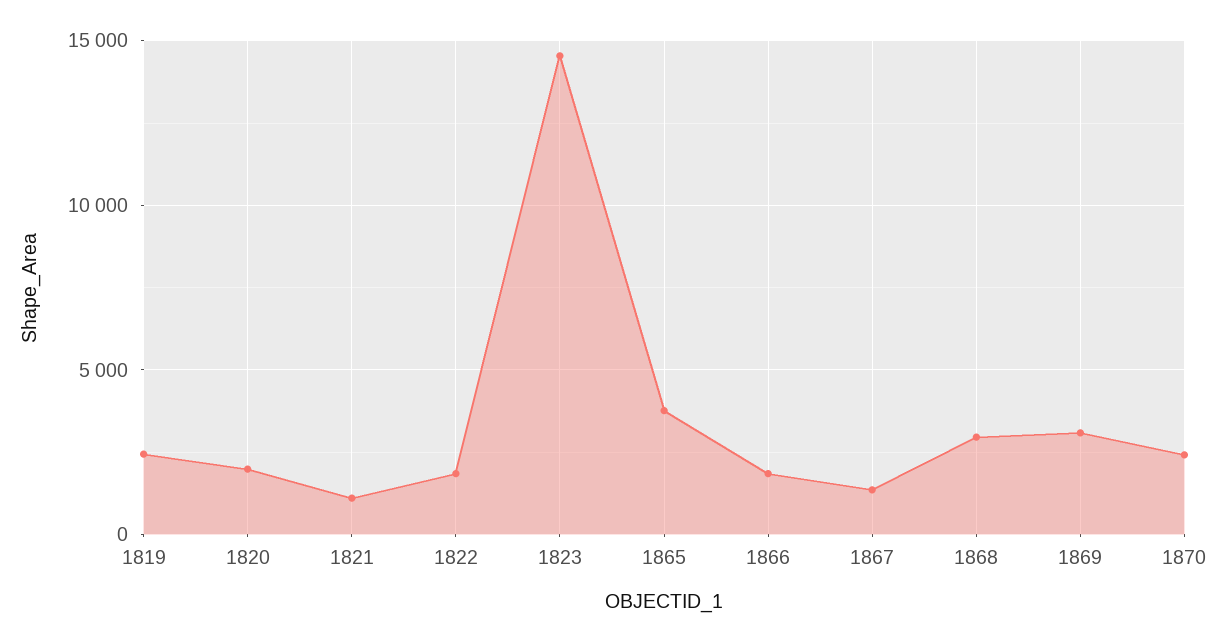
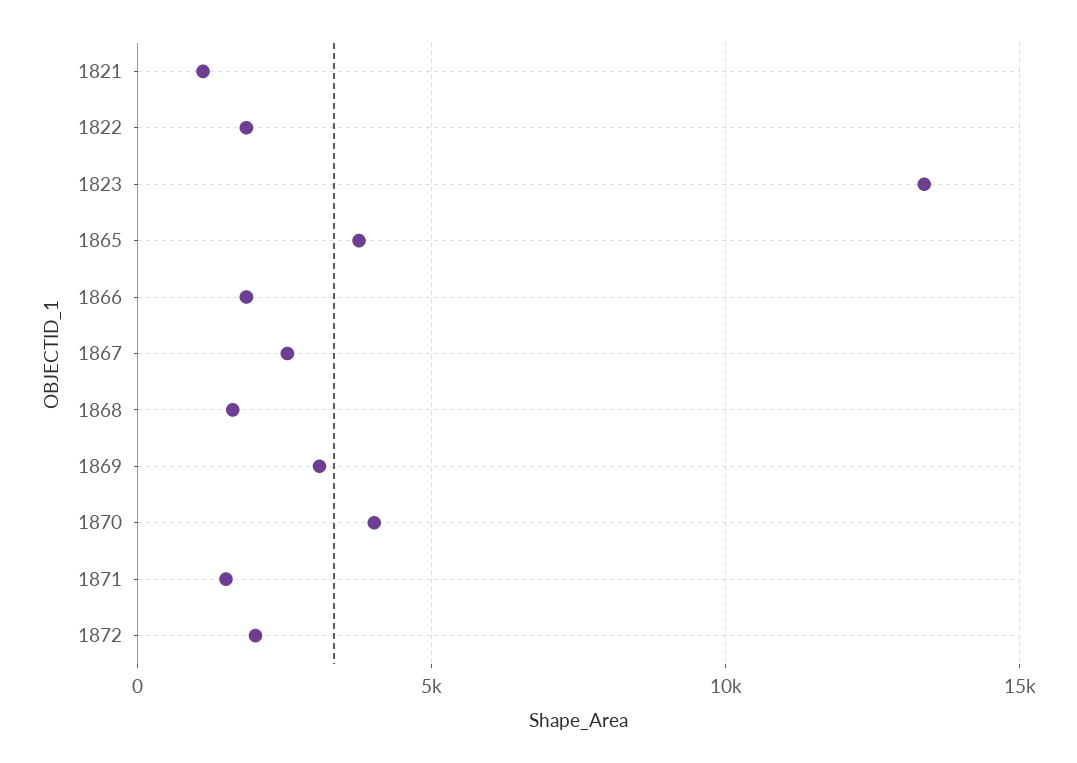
1819: 2500 -> none
1820: 2000 -> none
1823: 14500 -> 13500
1867: 1500 -> 2500
1868: 3000 -> 1500
1870: 2500 -> 4000
1871: none -> 1500
1872: none -> 2000

